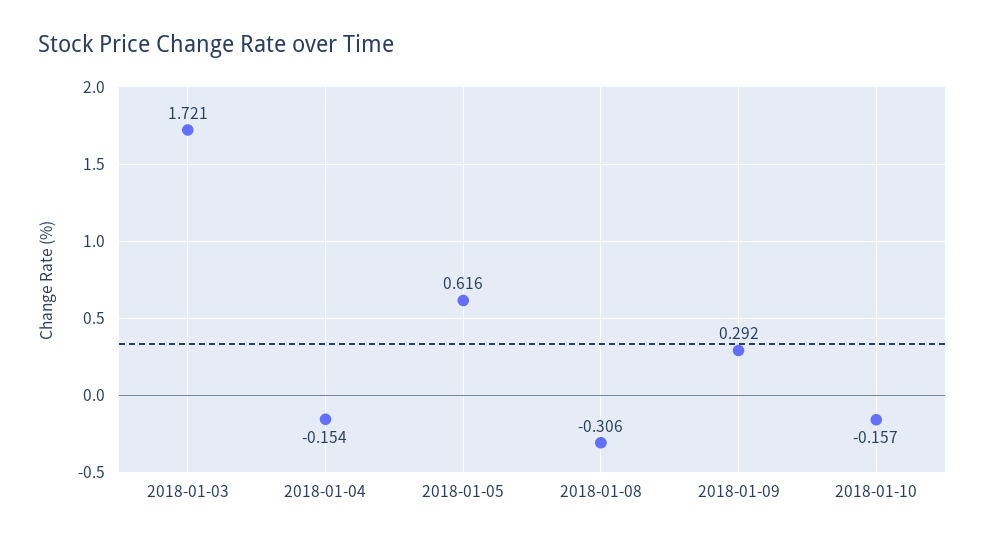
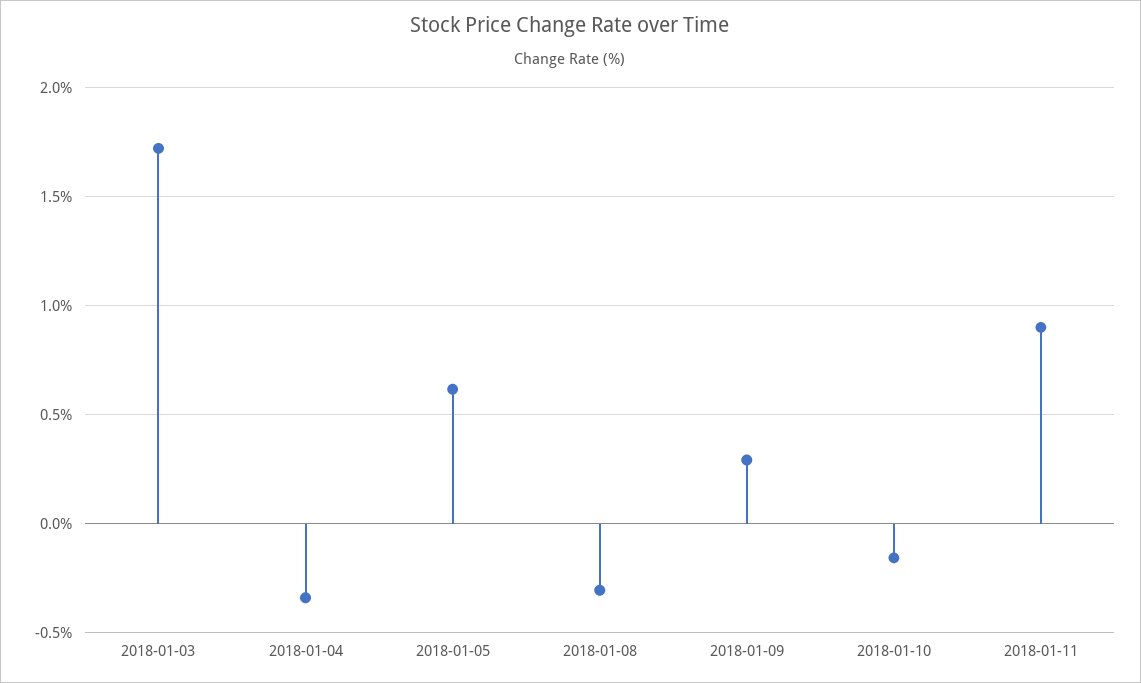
2018-01-04: -0.154 -> -0.35
2018-01-11: none -> 0.9

